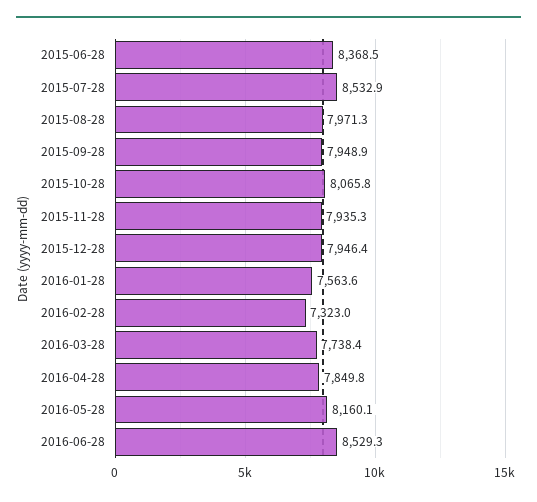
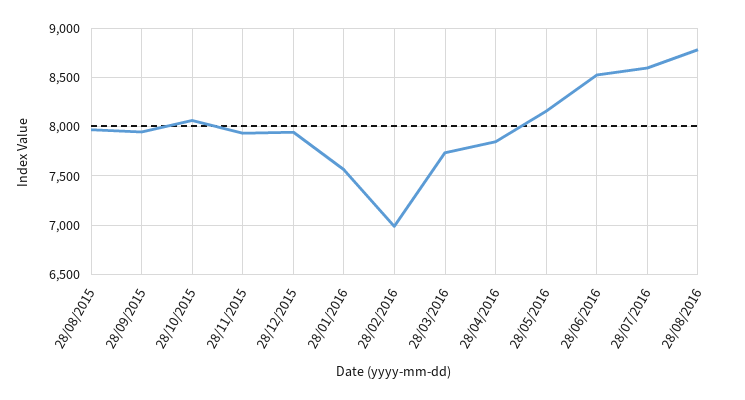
2015-06-28: 8368.5 -> none
2015-07-28: 8532.9 -> none
2016-02-28: 7323 -> 7000
28/07/2016: none -> 8600
28/08/2016: none -> 8800

